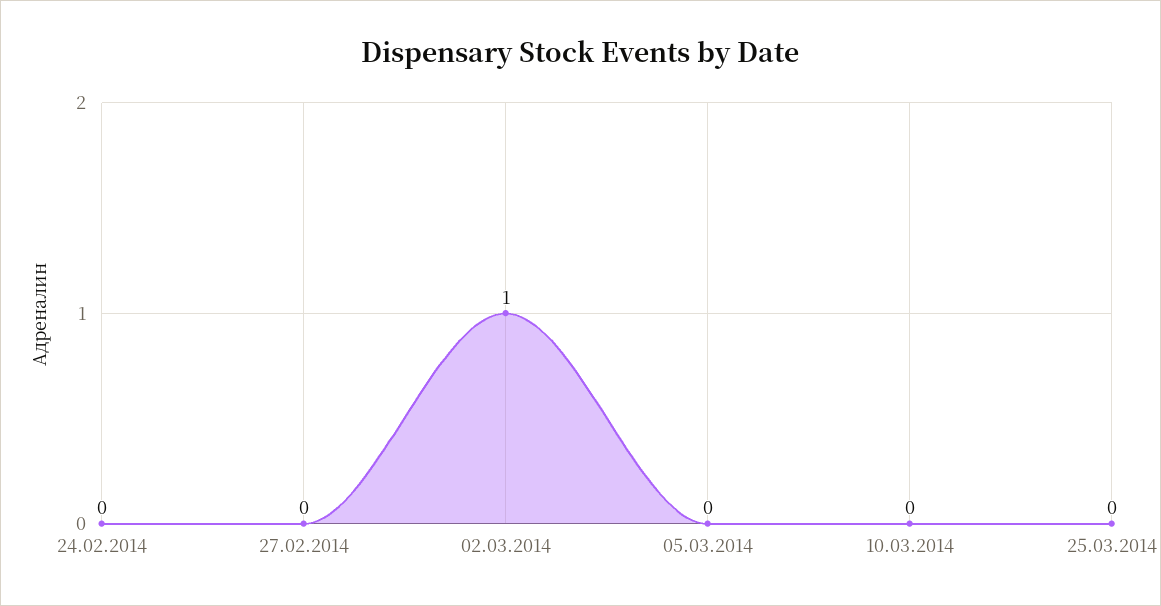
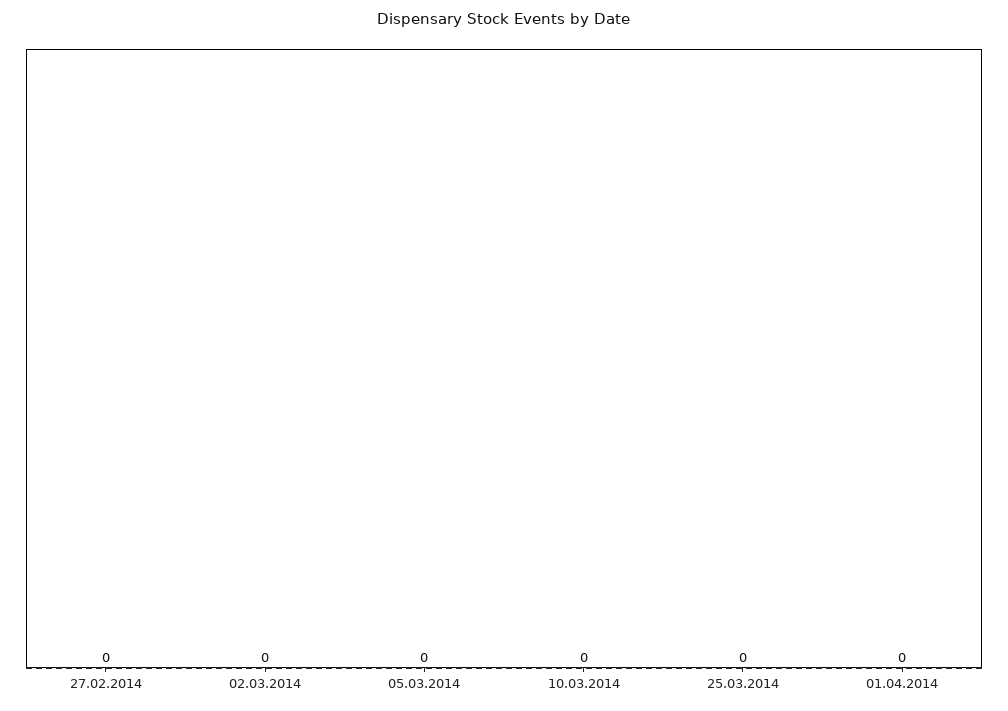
24.02.2014: 0 -> none
02.03.2014: 1 -> 0
01.04.2014: none -> 0

